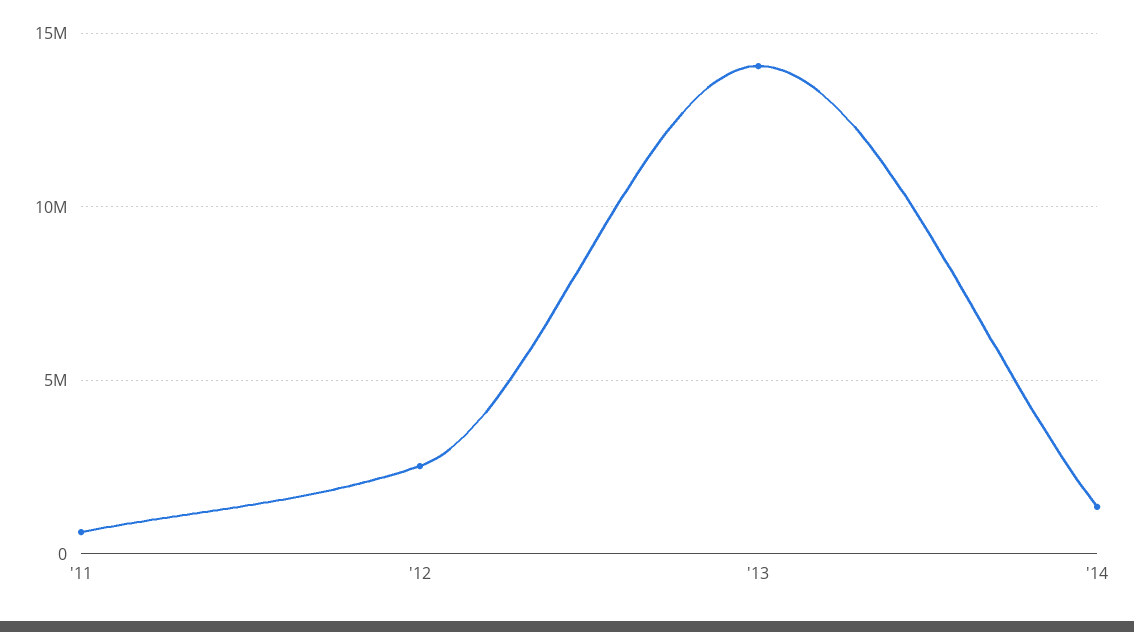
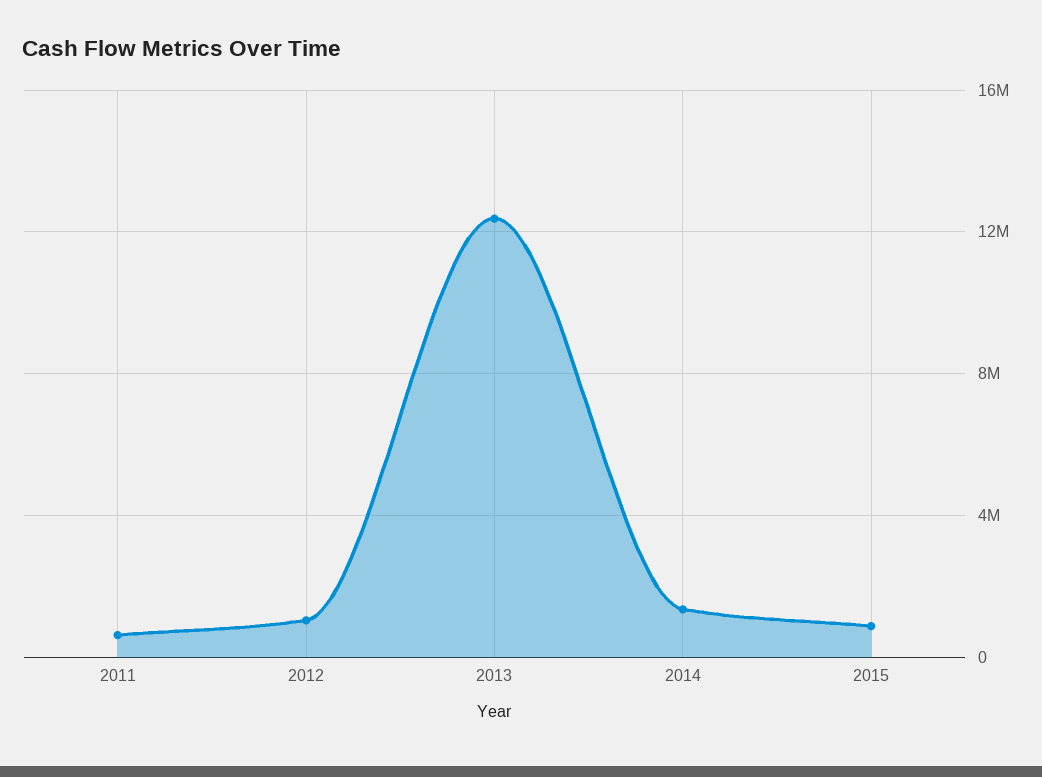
'12: 2500000 -> 1000000
'13: 14000000 -> 12500000
2015: none -> 1000000

